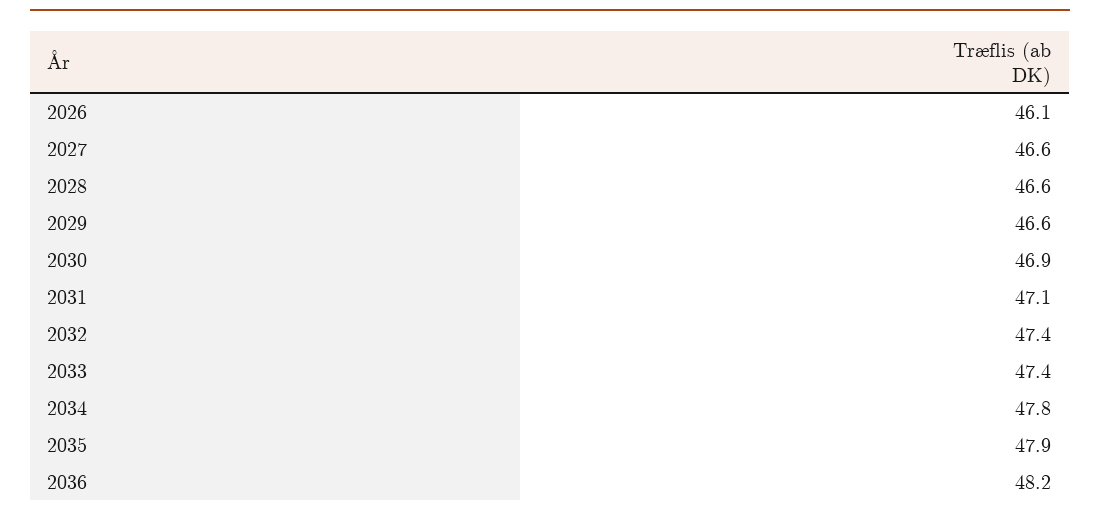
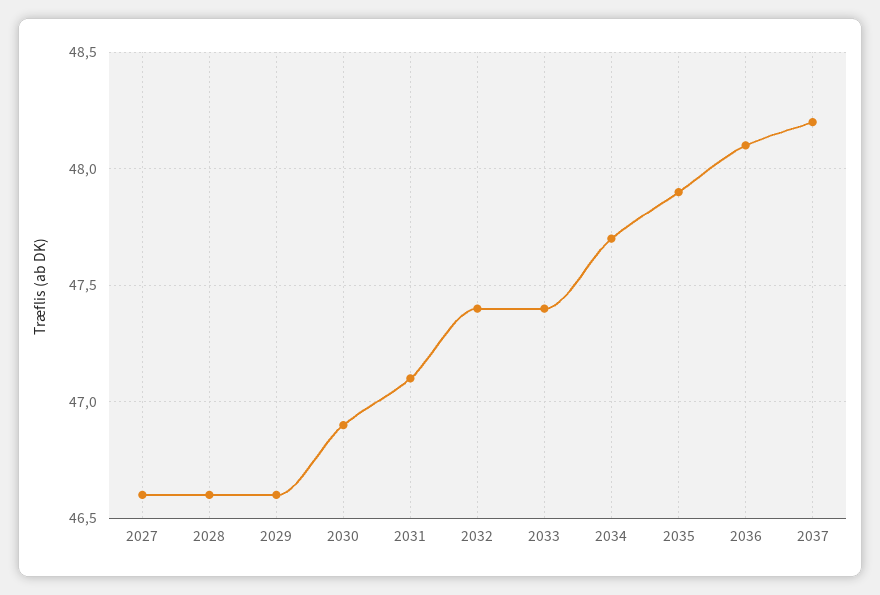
2026: 46.1 -> none
2034: 47.8 -> 47.7
2036: 48.2 -> 48.1
2037: none -> 48.2

